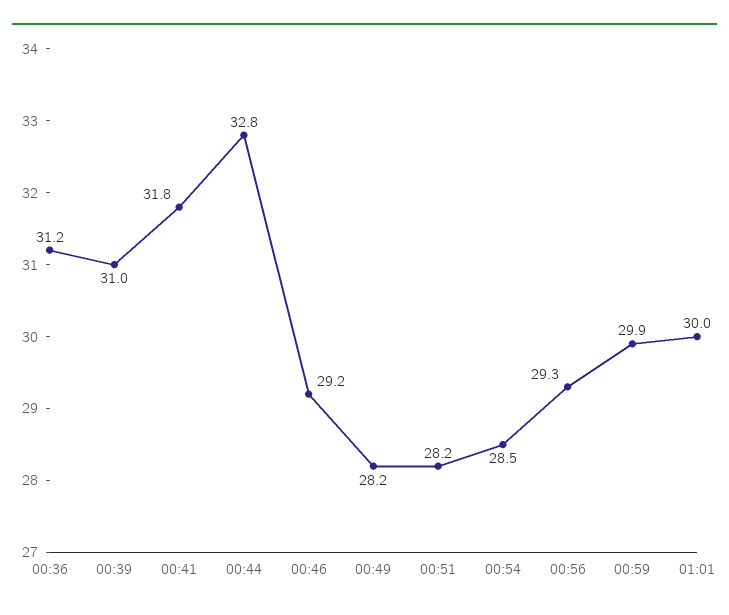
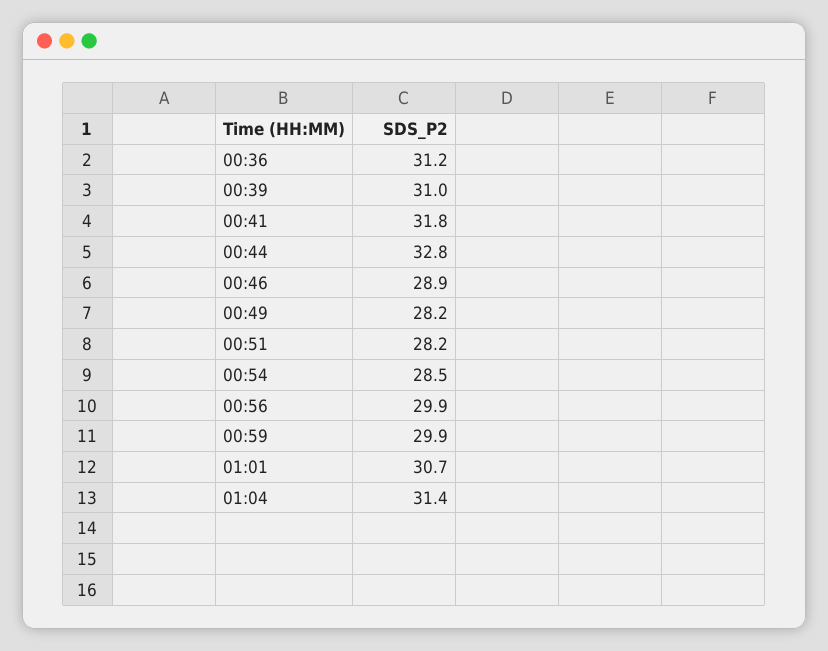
00:46: 29.2 -> 28.9
00:56: 29.3 -> 29.9
01:01: 30 -> 30.7
01:04: none -> 31.4

